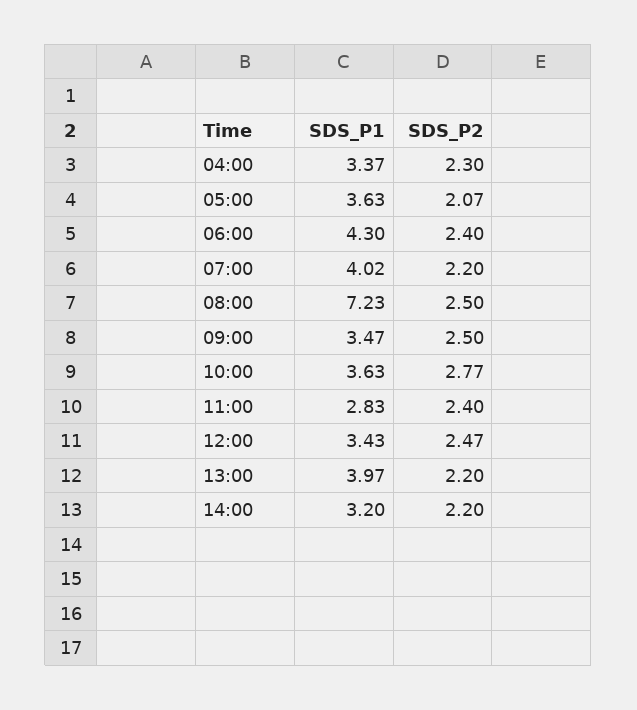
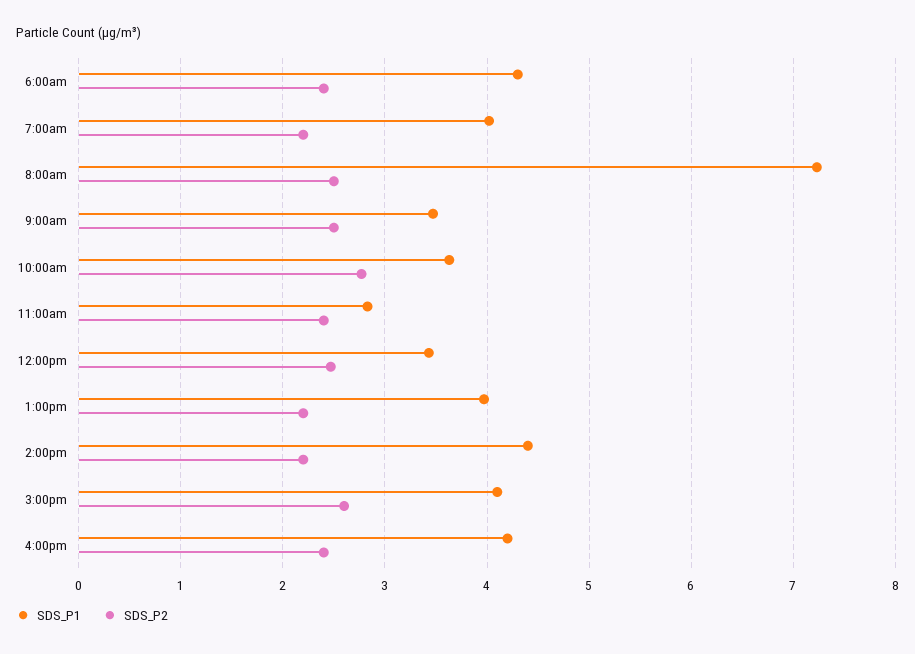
SDS_P1, 04:00: 3.37 -> none
SDS_P2, 04:00: 2.3 -> none
SDS_P1, 05:00: 3.63 -> none
SDS_P2, 05:00: 2.07 -> none
SDS_P1, 14:00: 3.2 -> 4.4
SDS_P1, 3:00pm: none -> 4.1
SDS_P2, 3:00pm: none -> 2.6
SDS_P1, 4:00pm: none -> 4.2
SDS_P2, 4:00pm: none -> 2.4

